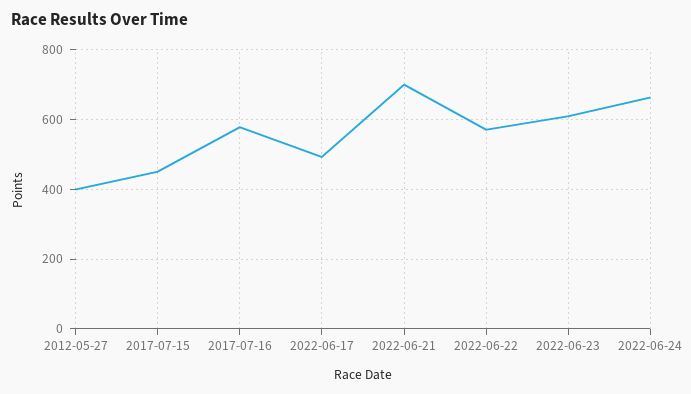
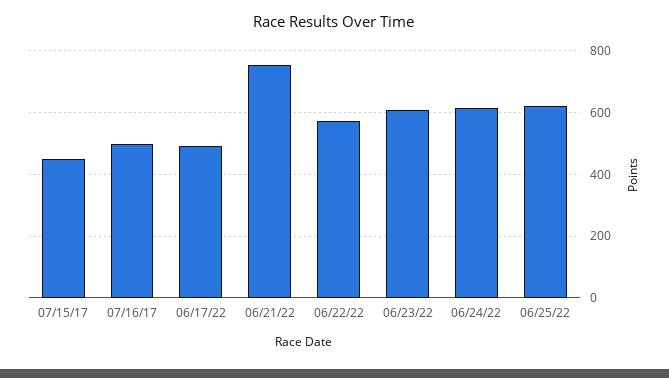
2012-05-27: 400 -> none
2017-07-16: 580 -> 500
2022-06-21: 700 -> 760
2022-06-24: 660 -> 620
06/25/22: none -> 620

